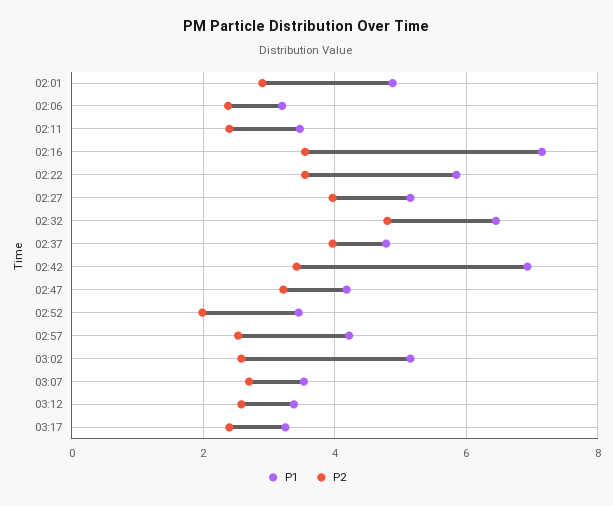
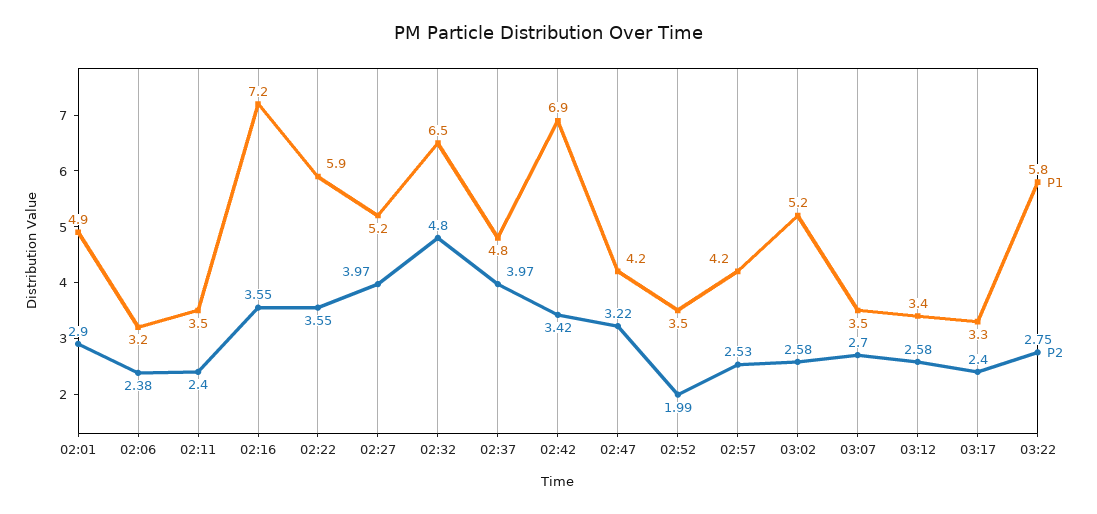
P1, 03:22: none -> 5.8
P2, 03:22: none -> 2.75

